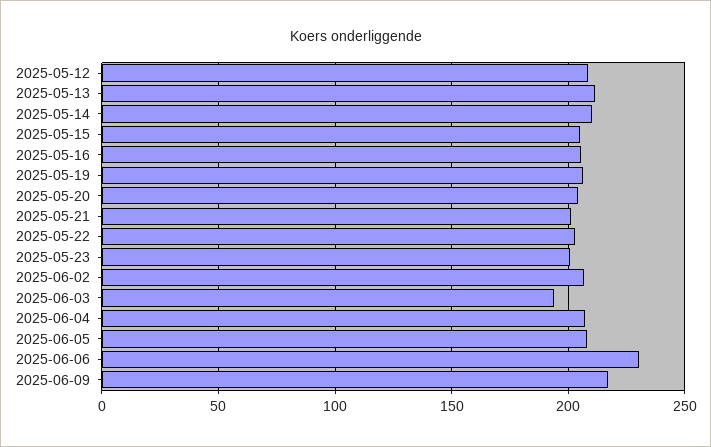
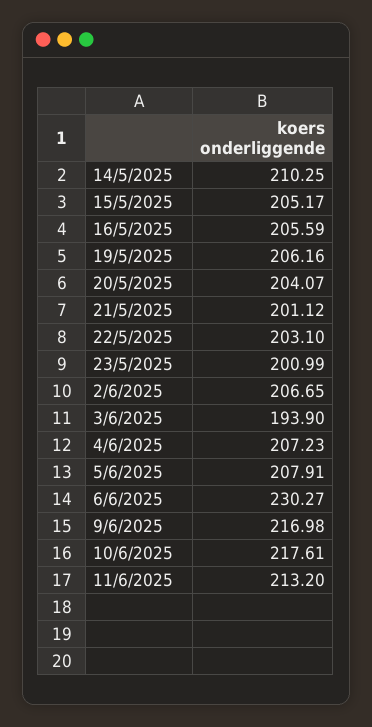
2025-05-12: 210 -> none
2025-05-13: 210 -> none
10/6/2025: none -> 217.61
11/6/2025: none -> 213.2

